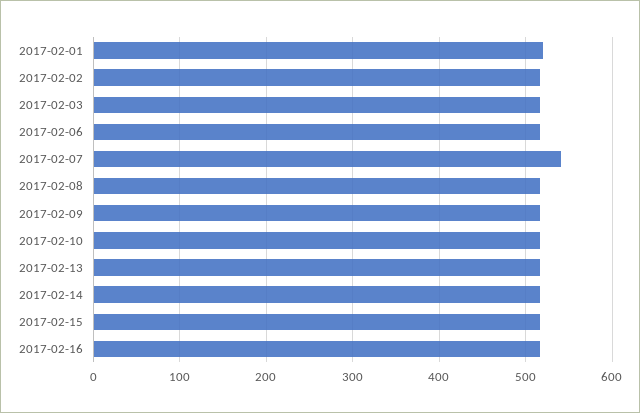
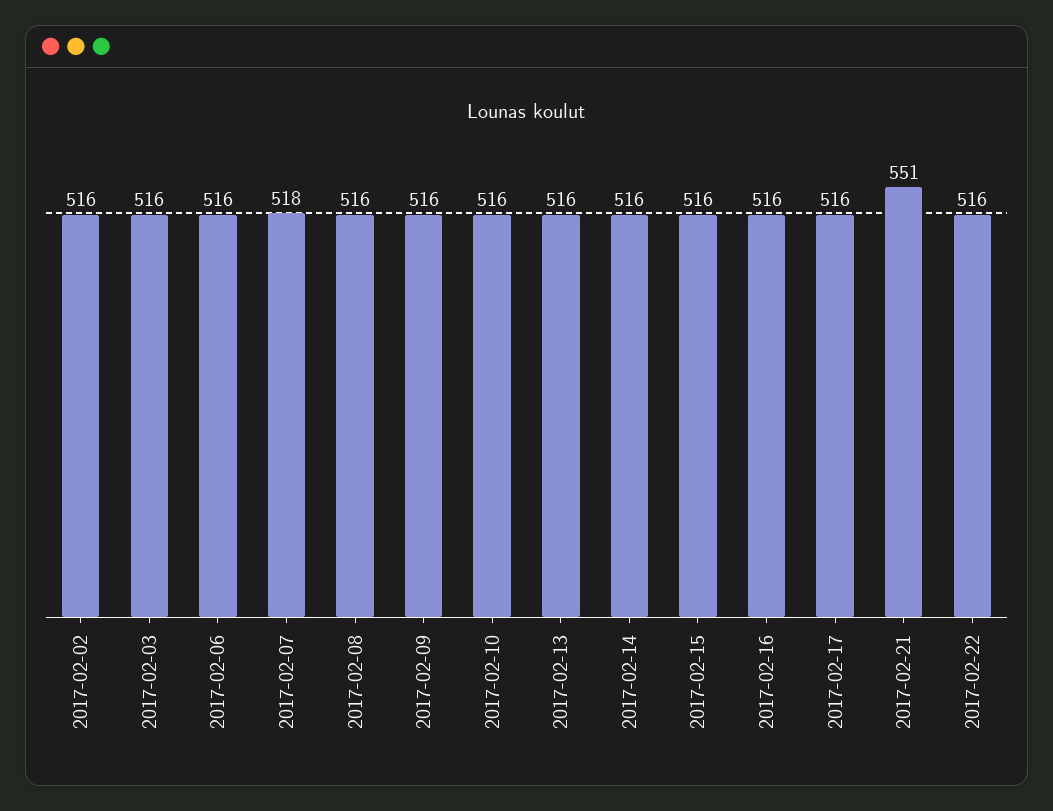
2017-02-01: 520 -> none
2017-02-07: 540 -> 518
2017-02-17: none -> 516
2017-02-21: none -> 551
2017-02-22: none -> 516

